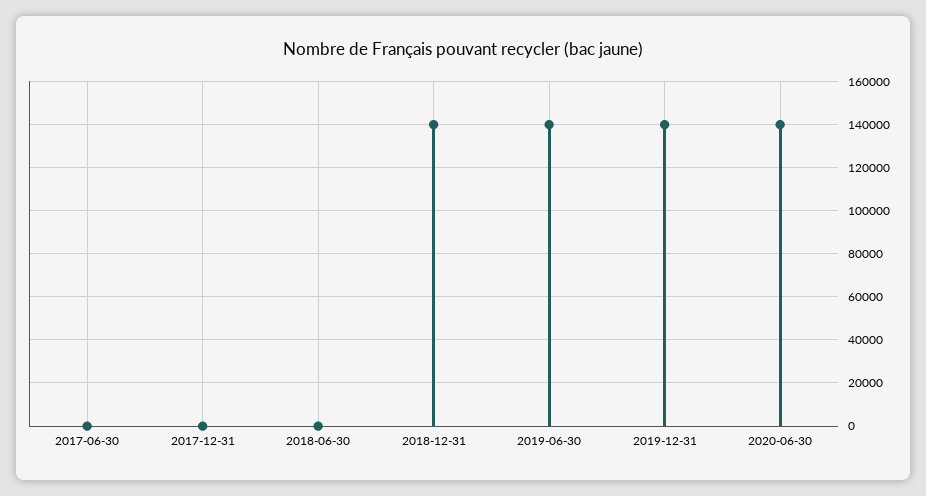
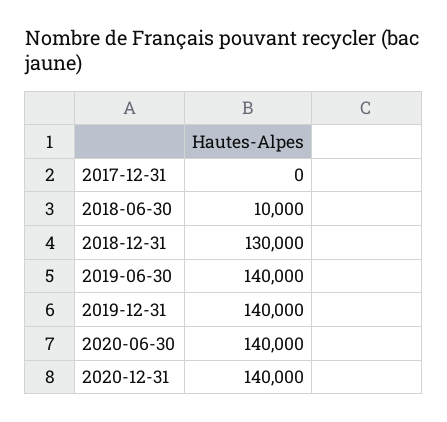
2017-06-30: 0 -> none
2018-06-30: 0 -> 10000
2018-12-31: 140000 -> 130000
2020-12-31: none -> 140000

